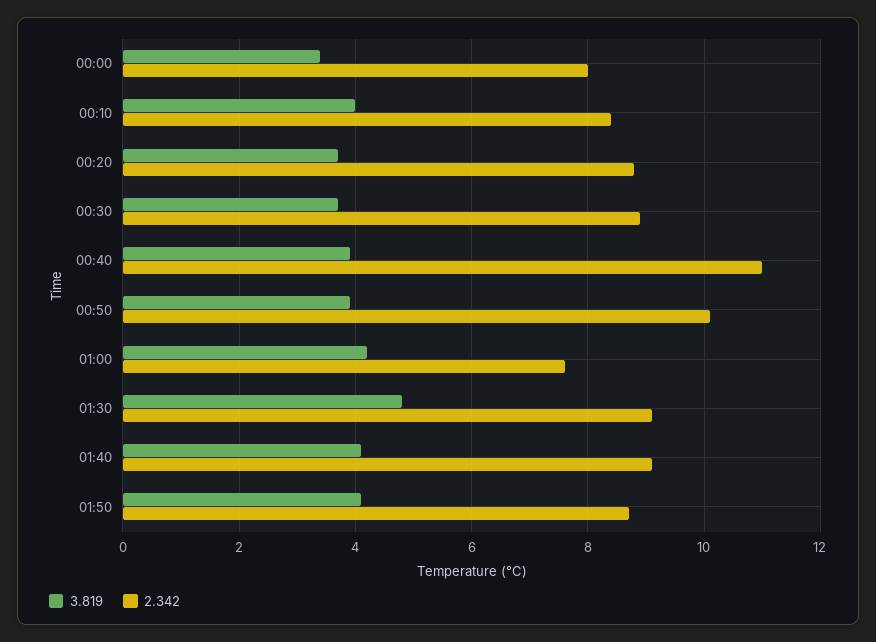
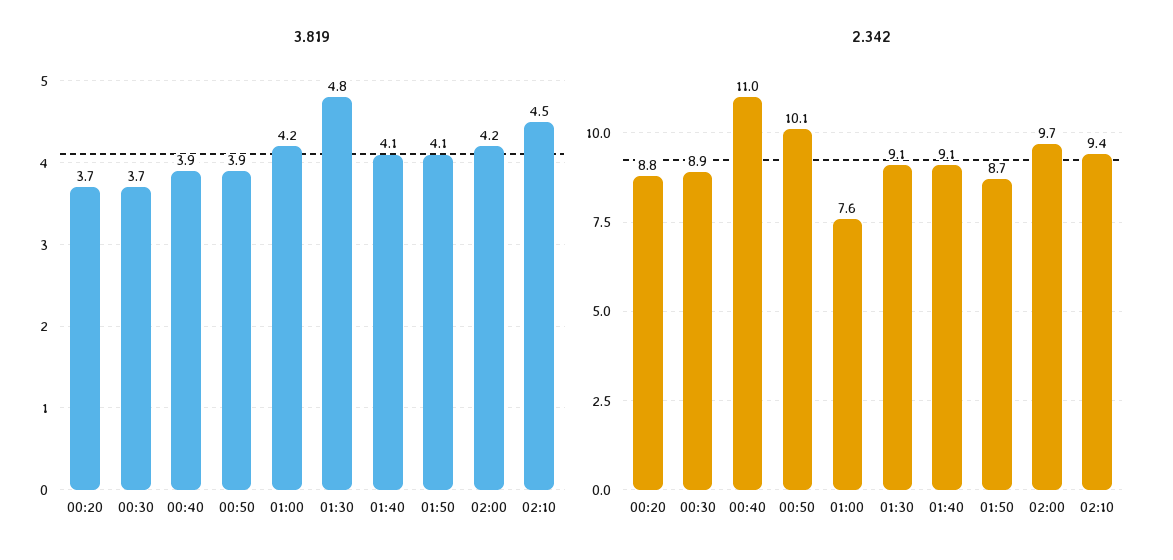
3.819, 00:00: 3.5 -> none
2.342, 00:00: 8 -> none
3.819, 00:10: 4 -> none
2.342, 00:10: 8.5 -> none
3.819, 02:00: none -> 4.2
3.819, 02:10: none -> 4.5
2.342, 02:00: none -> 9.7
2.342, 02:10: none -> 9.4

